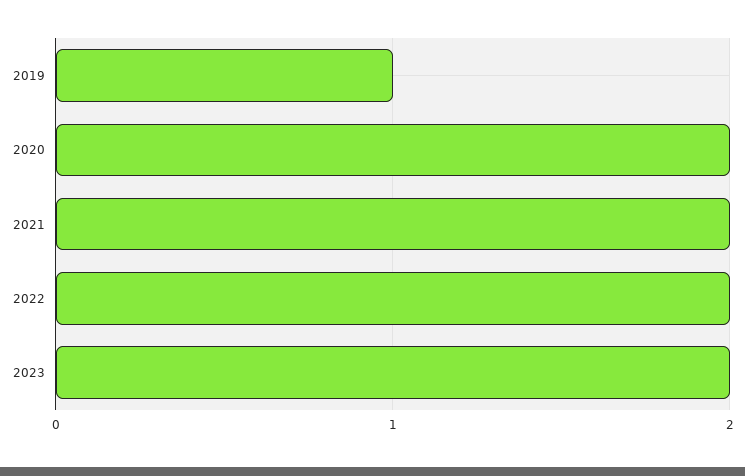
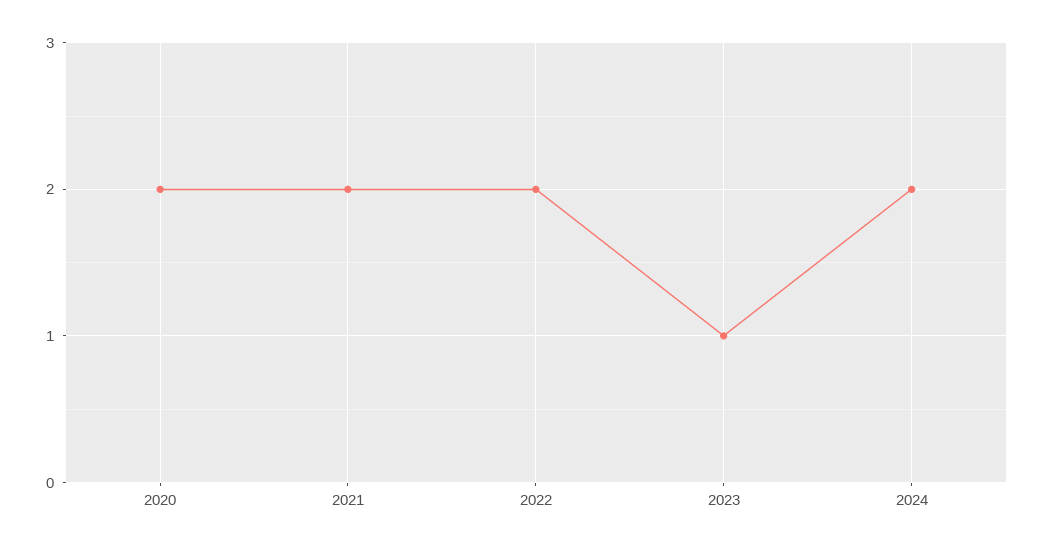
2019: 1 -> none
2023: 2 -> 1
2024: none -> 2

